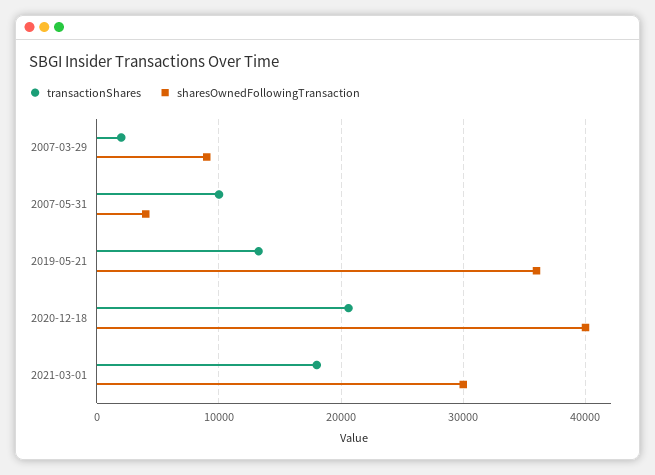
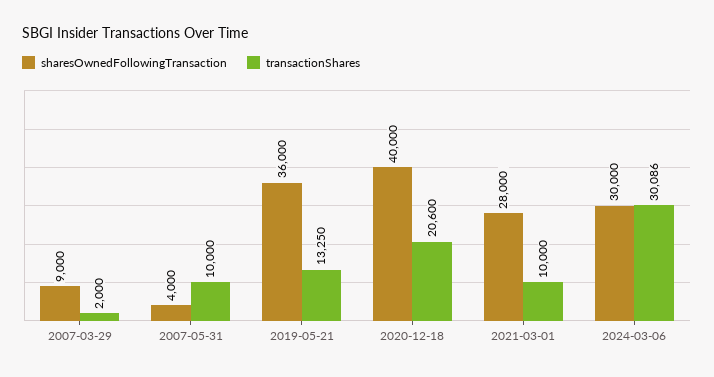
transactionShares, 2021-03-01: 18000 -> 10000
sharesOwnedFollowingTransaction, 2021-03-01: 30000 -> 28000
sharesOwnedFollowingTransaction, 2024-03-06: none -> 30000
transactionShares, 2024-03-06: none -> 30086

